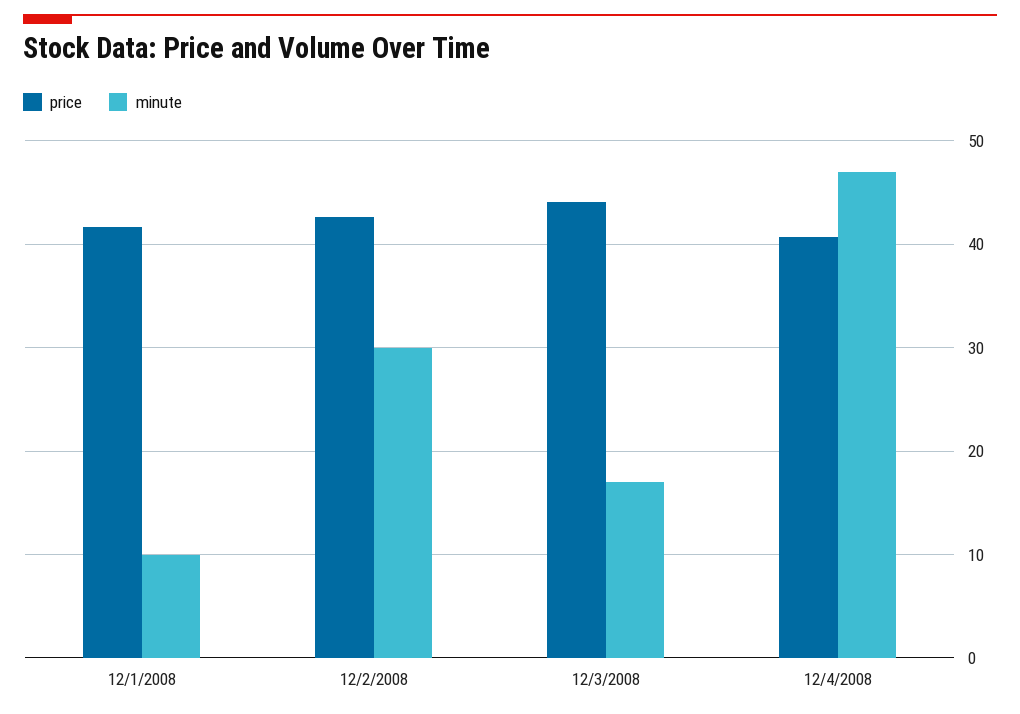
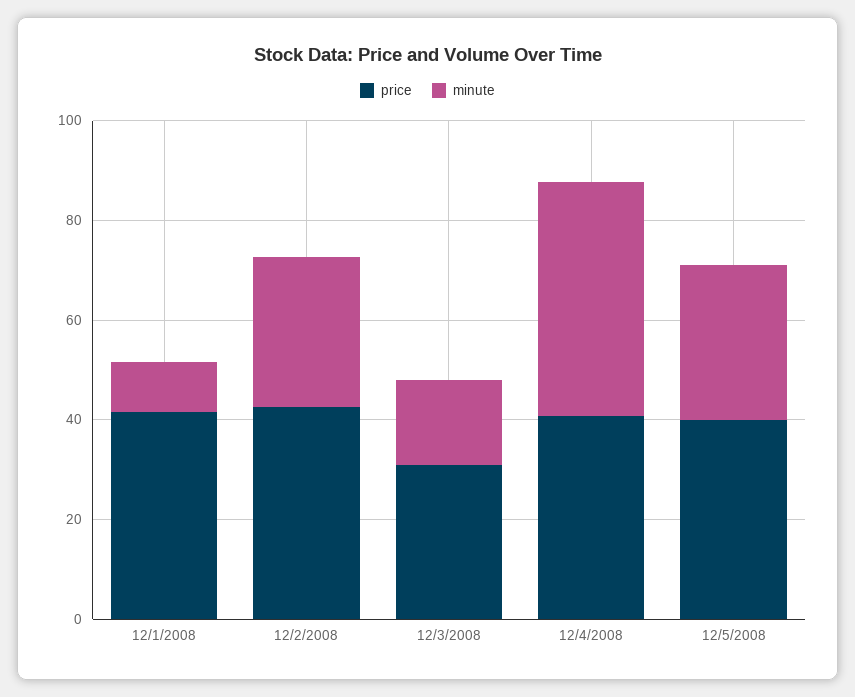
price, 12/3/2008: 44 -> 30
price, 12/5/2008: none -> 40
minute, 12/5/2008: none -> 30

